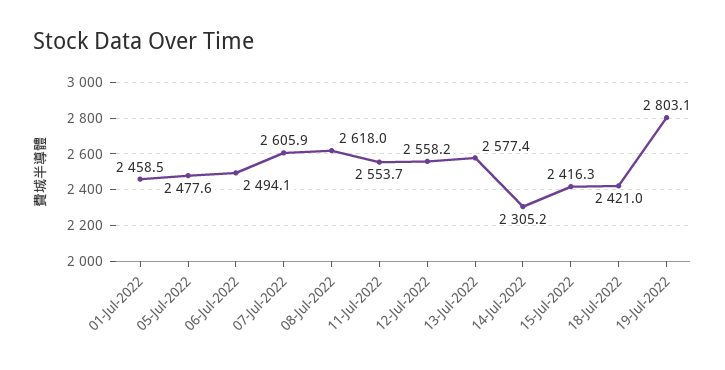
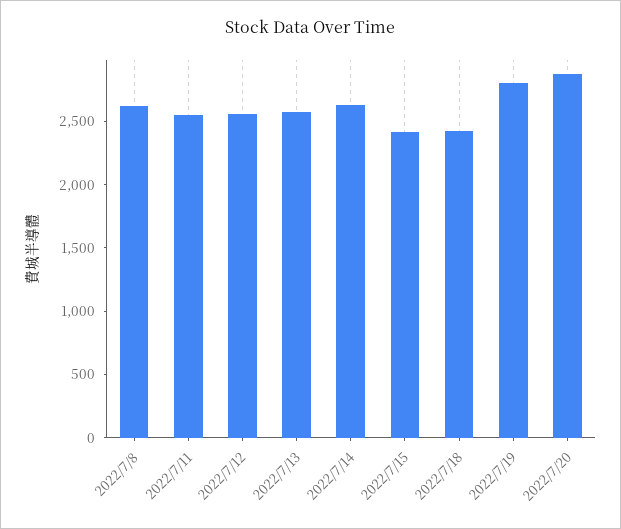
01-Jul-2022: 2458.5 -> none
05-Jul-2022: 2477.6 -> none
06-Jul-2022: 2494.1 -> none
07-Jul-2022: 2605.9 -> none
14-Jul-2022: 2305.2 -> 2600
2022/7/20: none -> 2900

